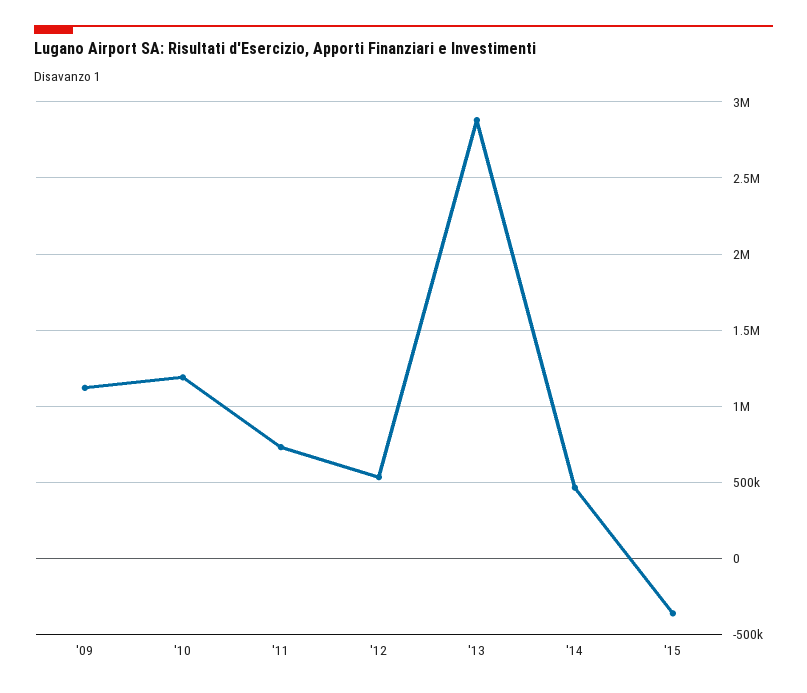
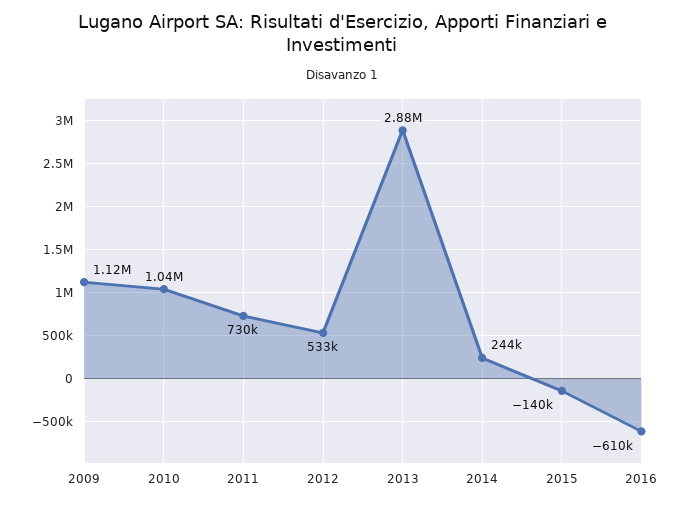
'10: 1200000 -> 1040000
'14: 450000 -> 244000
'15: -350000 -> -140000
2016: none -> -610000

